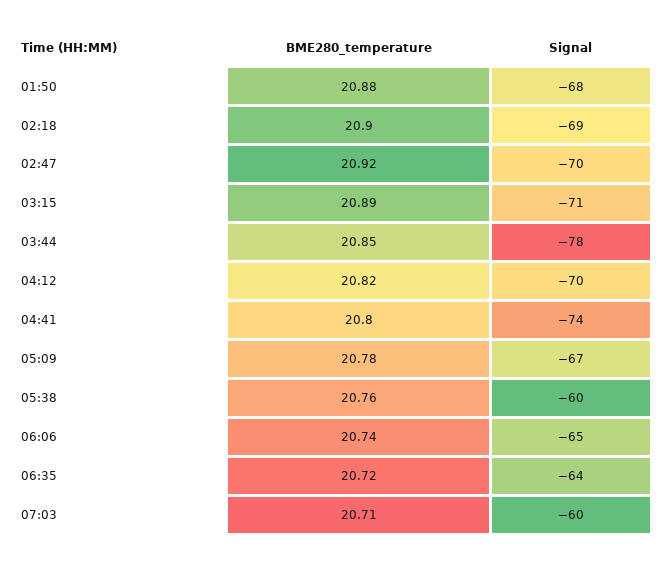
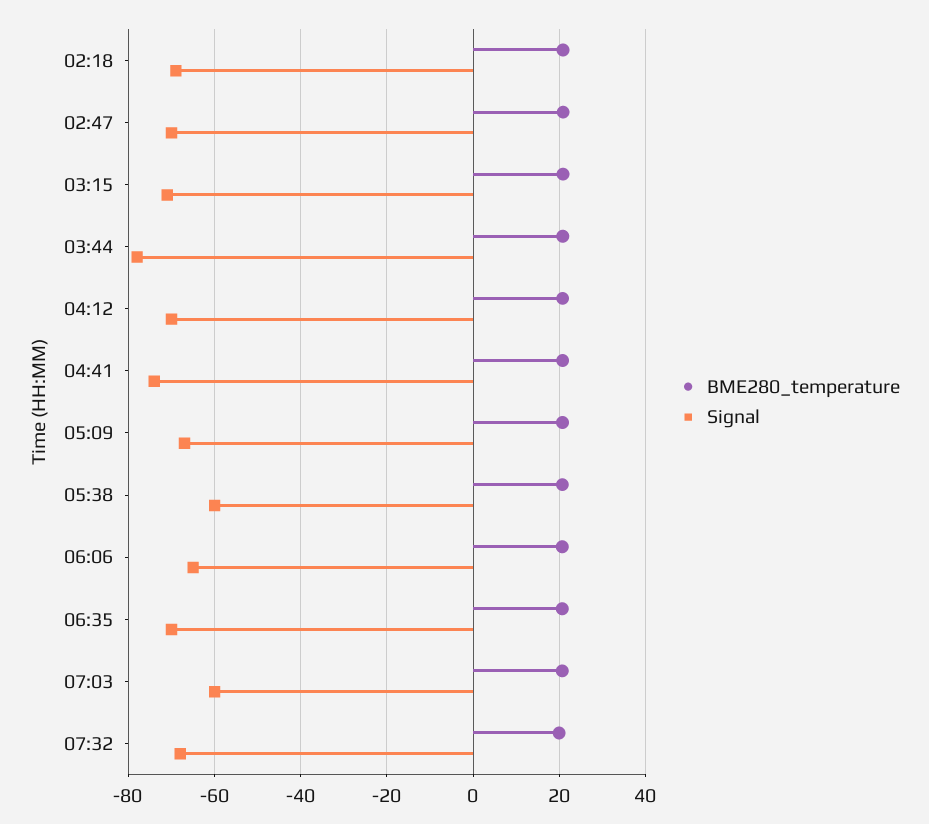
BME280_temperature, 01:50: 20.88 -> none
Signal, 01:50: -68 -> none
Signal, 06:35: -64 -> -70
BME280_temperature, 07:32: none -> 20
Signal, 07:32: none -> -68

